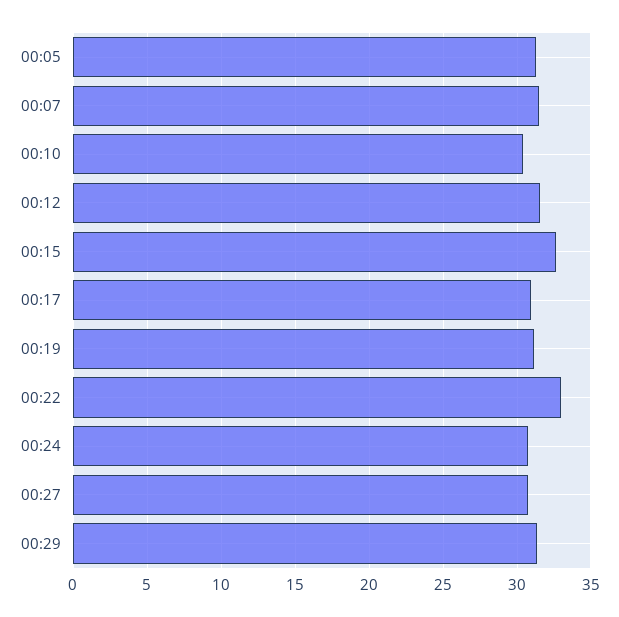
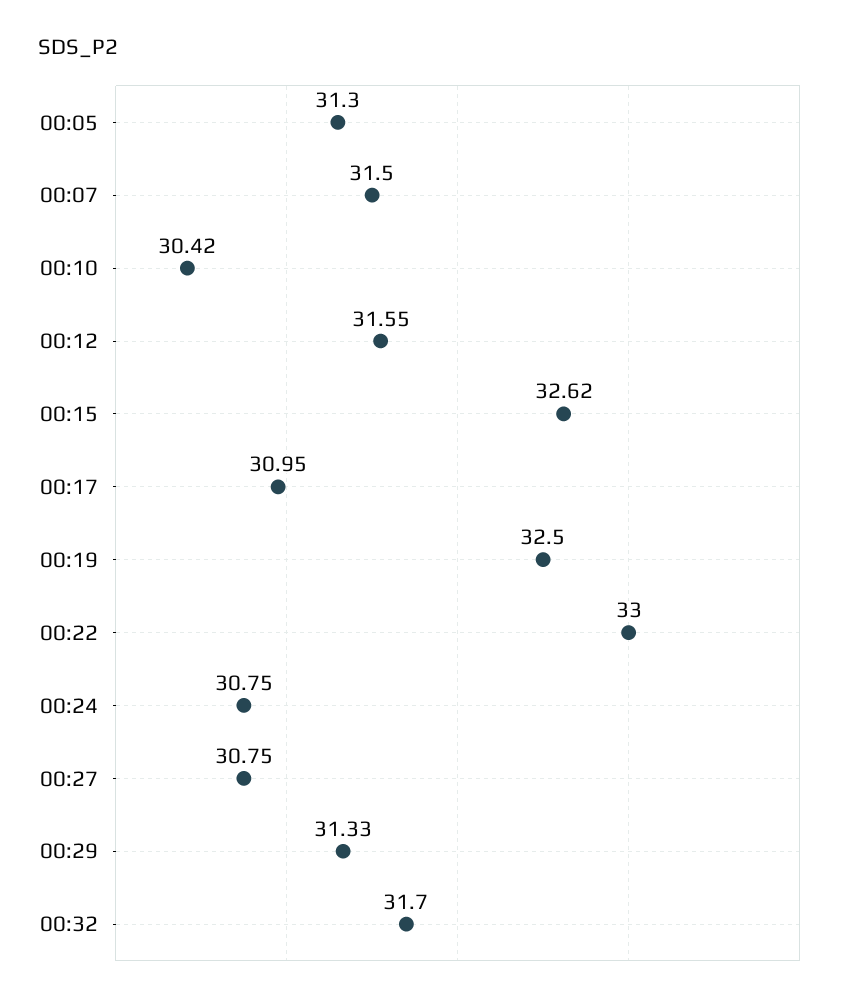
00:19: 31 -> 32.5
00:32: none -> 31.7

